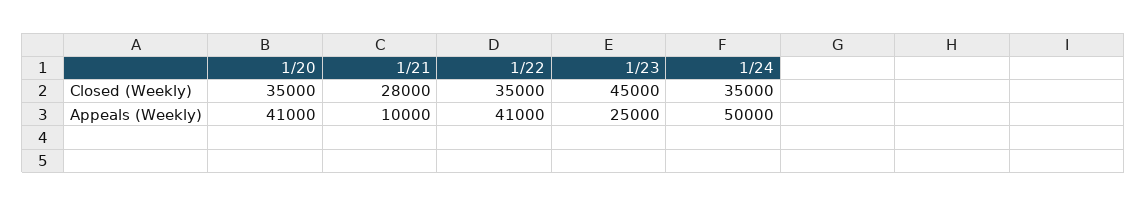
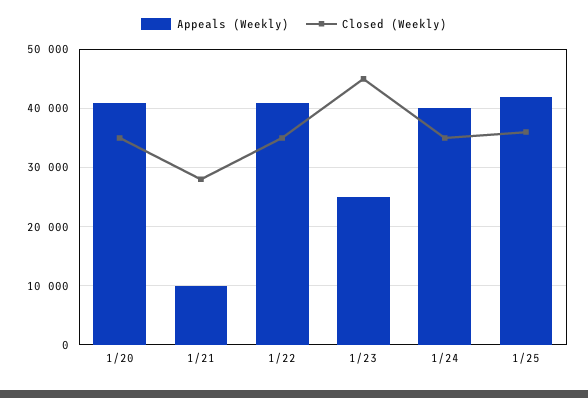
Appeals (Weekly), 1/24: 50000 -> 40000
Appeals (Weekly), 1/25: none -> 42000
Closed (Weekly), 1/25: none -> 36000

